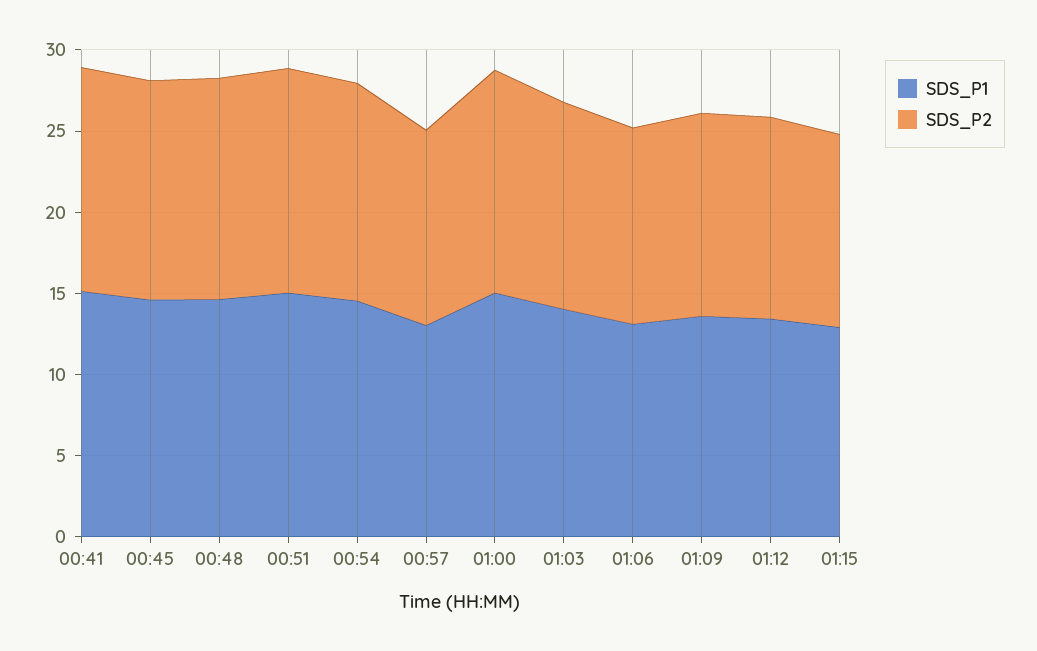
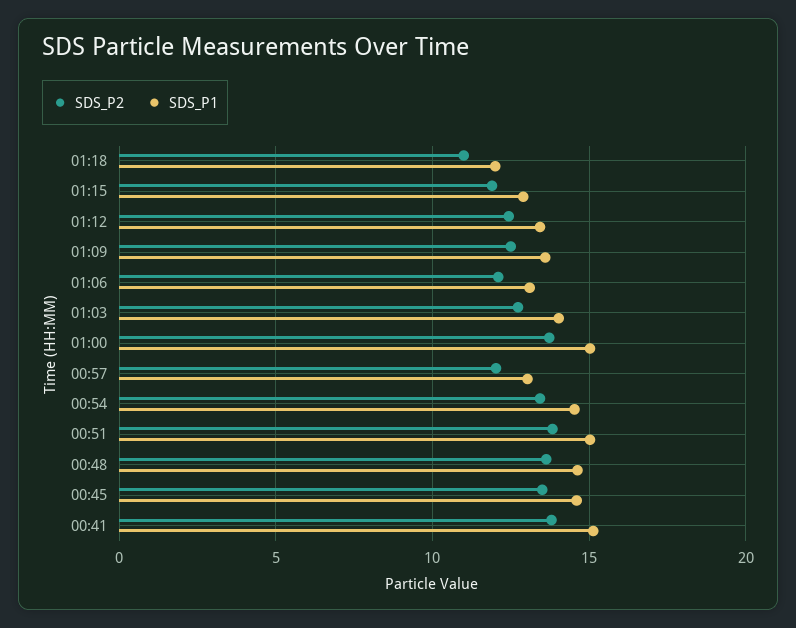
SDS_P2, 01:18: none -> 11
SDS_P1, 01:18: none -> 12

